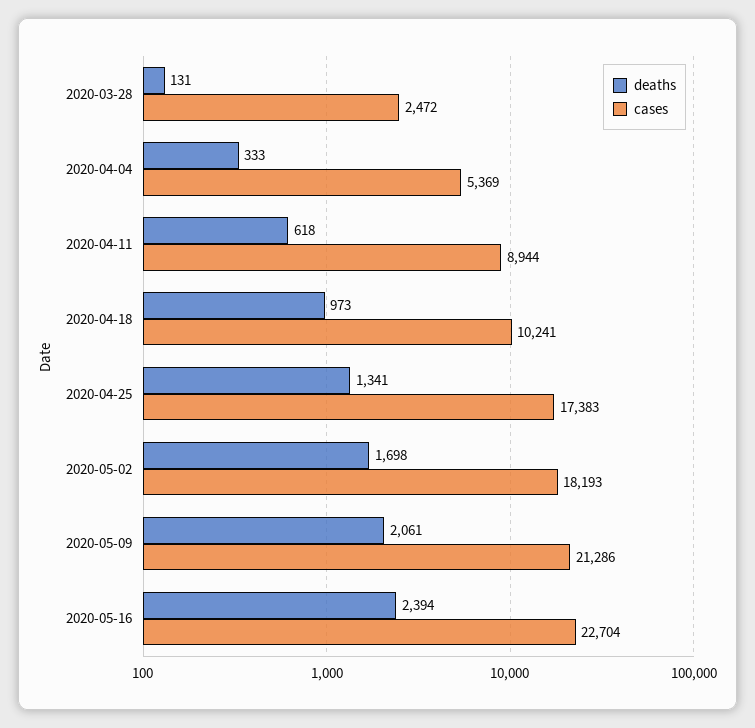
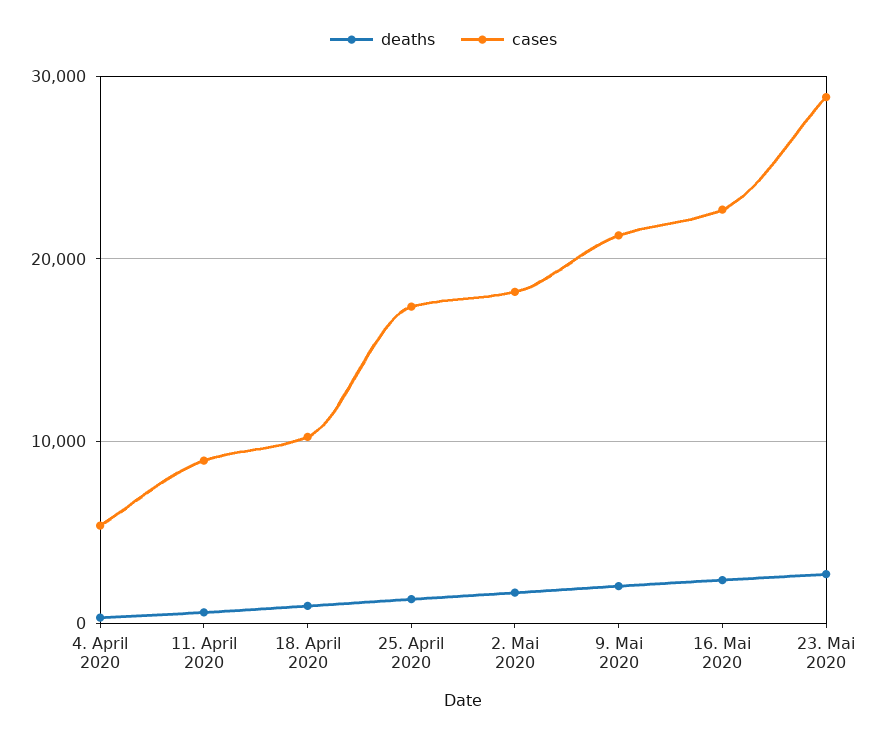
deaths, 2020-03-28: 131 -> none
cases, 2020-03-28: 2472 -> none
deaths, 23. Mai 2020: none -> 3000
cases, 23. Mai 2020: none -> 29000

